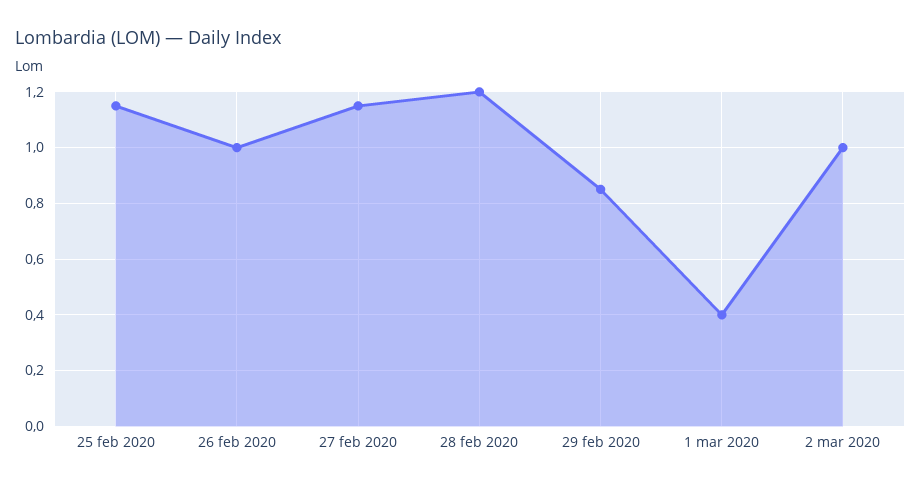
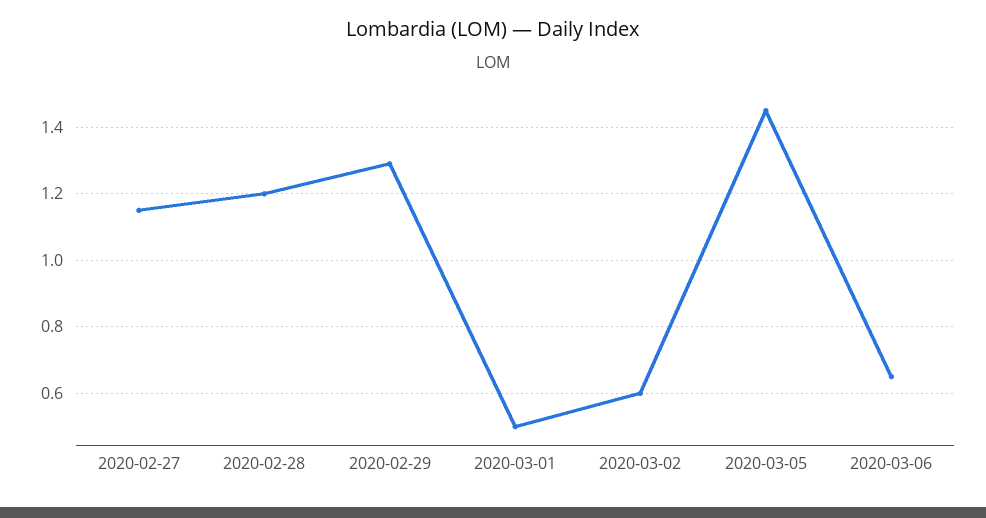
25 feb 2020: 1.15 -> none
26 feb 2020: 1 -> none
29 feb 2020: 0.85 -> 1.3
1 mar 2020: 0.4 -> 0.5
2 mar 2020: 1 -> 0.6
2020-03-05: none -> 1.45
2020-03-06: none -> 0.65

